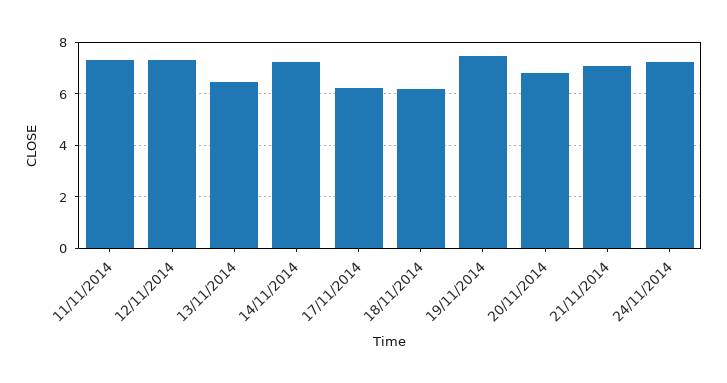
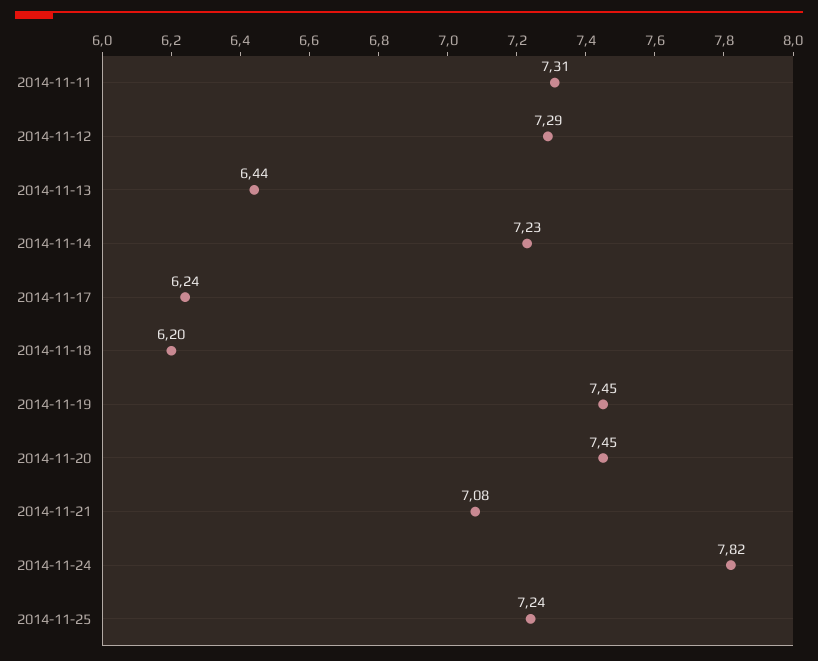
20/11/2014: 6.75 -> 7.45
24/11/2014: 7.25 -> 7.82
2014-11-25: none -> 7.24

